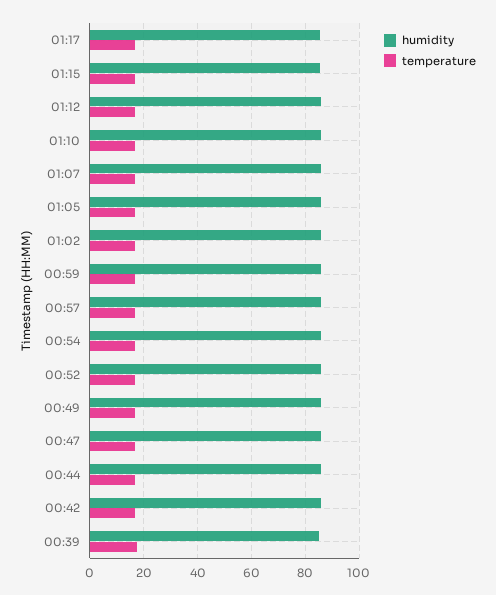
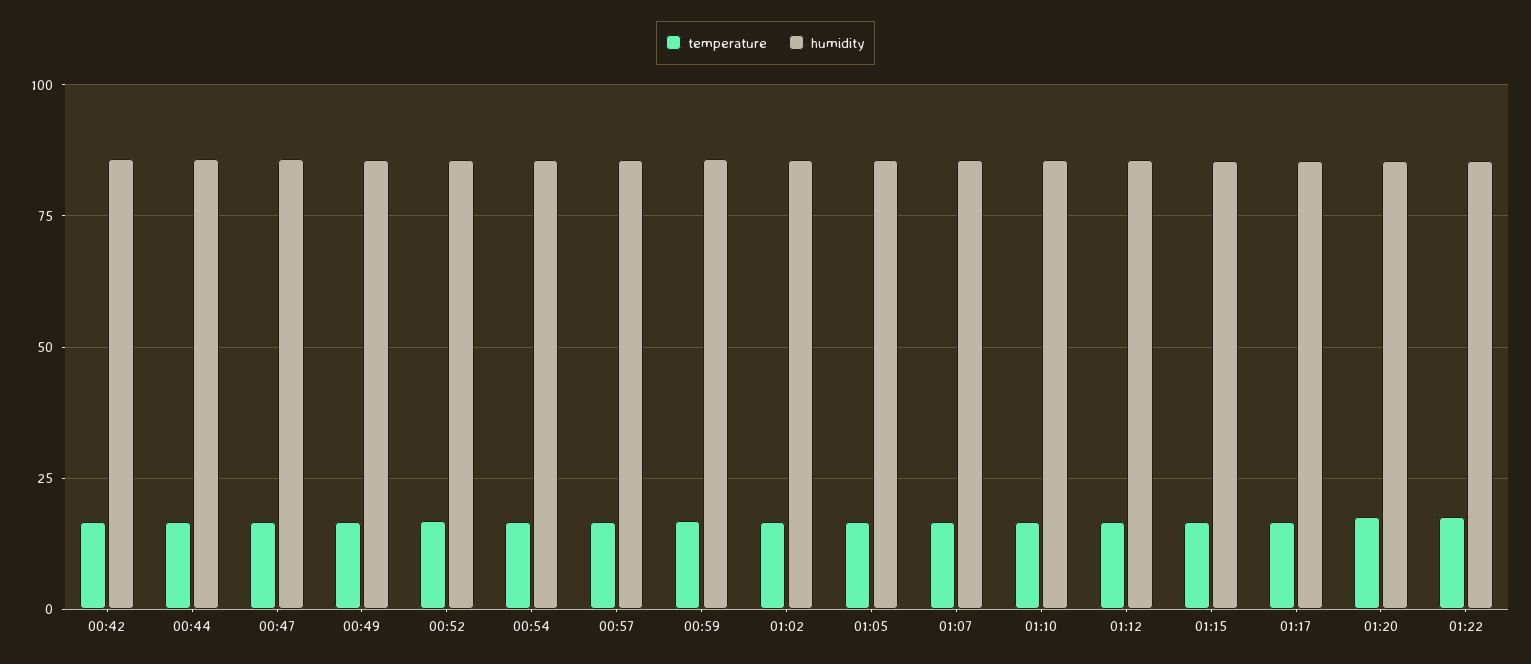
humidity, 00:39: 85 -> none
temperature, 00:39: 17.5 -> none
temperature, 01:20: none -> 17.5
humidity, 01:20: none -> 85
temperature, 01:22: none -> 17.5
humidity, 01:22: none -> 85

